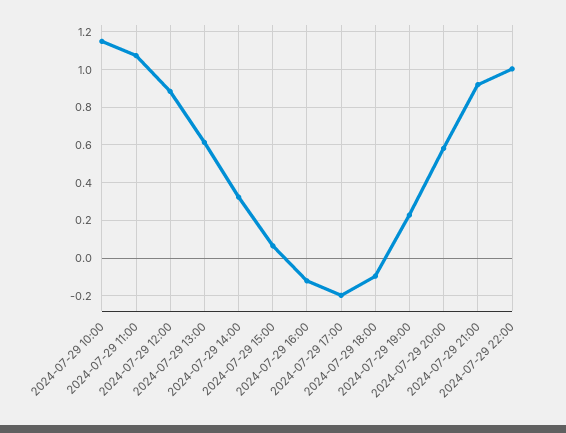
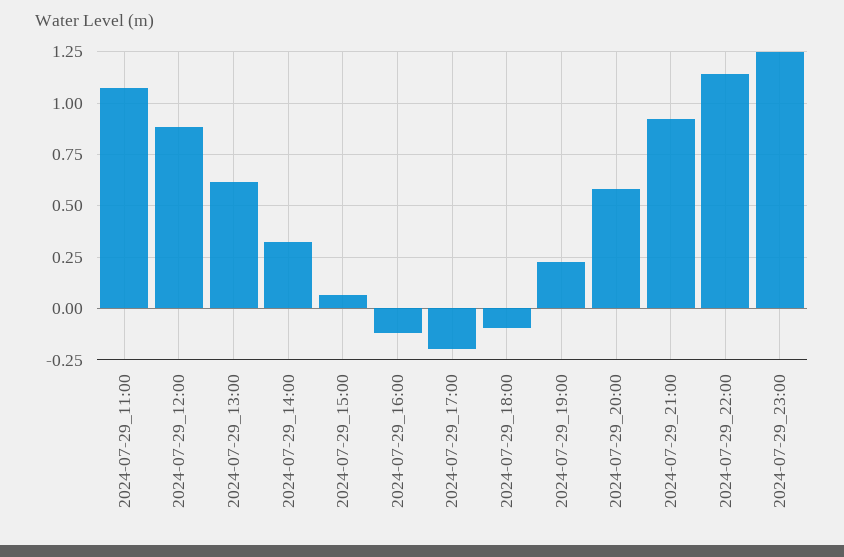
2024-07-29 10:00: 1.15 -> none
2024-07-29 22:00: 1 -> 1.15
2024-07-29_23:00: none -> 1.25

